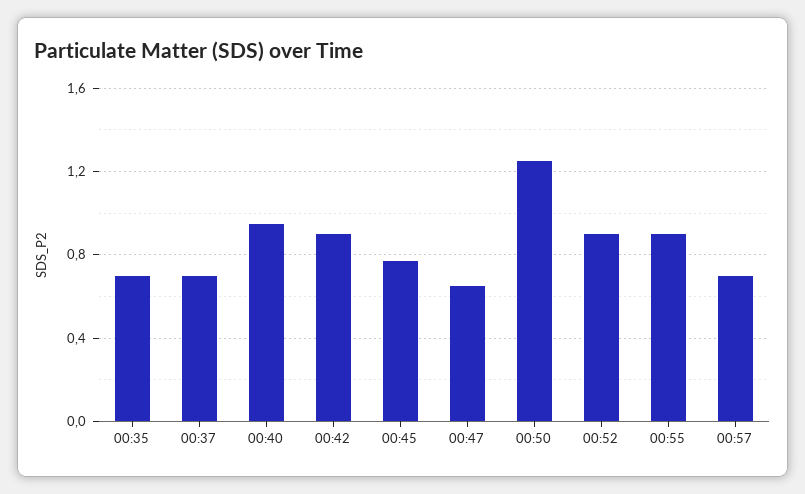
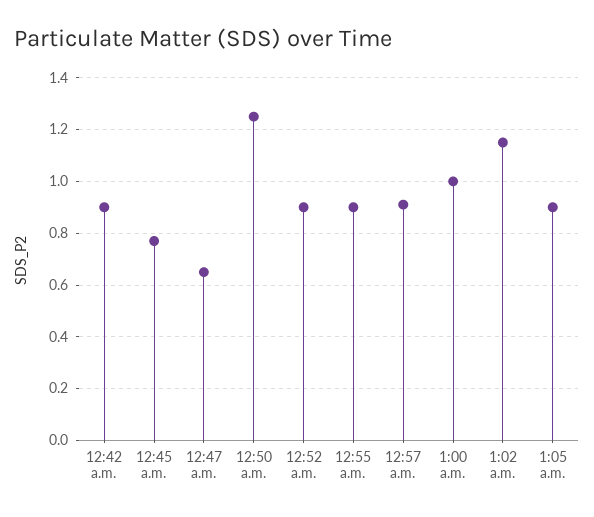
00:35: 0.7 -> none
00:37: 0.7 -> none
00:40: 0.95 -> none
00:57: 0.7 -> 0.9
1:00 a.m.: none -> 1
1:02 a.m.: none -> 1.15
1:05 a.m.: none -> 0.9

